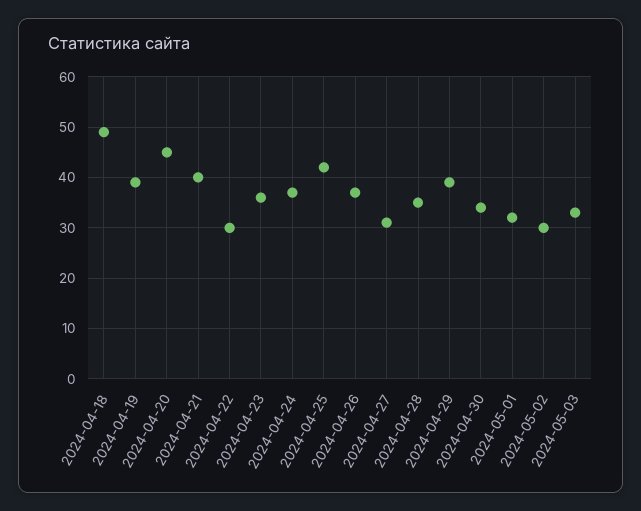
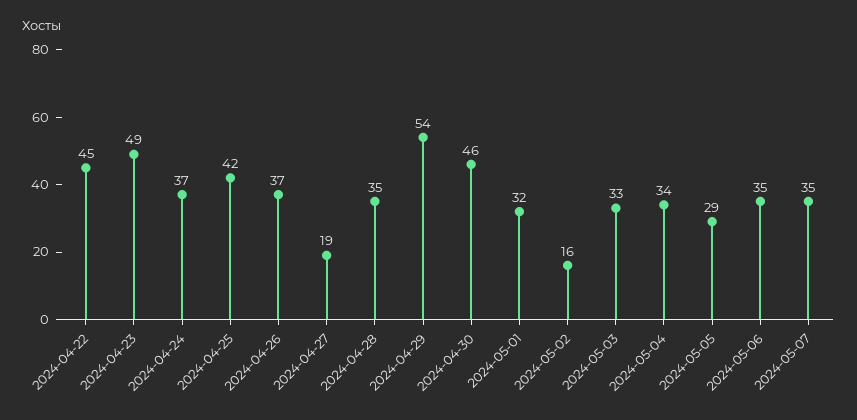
2024-04-18: 50 -> none
2024-04-19: 40 -> none
2024-04-20: 45 -> none
2024-04-21: 40 -> none
2024-04-22: 30 -> 45
2024-04-23: 35 -> 49
2024-04-27: 30 -> 19
2024-04-29: 40 -> 54
2024-04-30: 35 -> 46
2024-05-02: 30 -> 16
2024-05-04: none -> 34
2024-05-05: none -> 29
2024-05-06: none -> 35
2024-05-07: none -> 35

